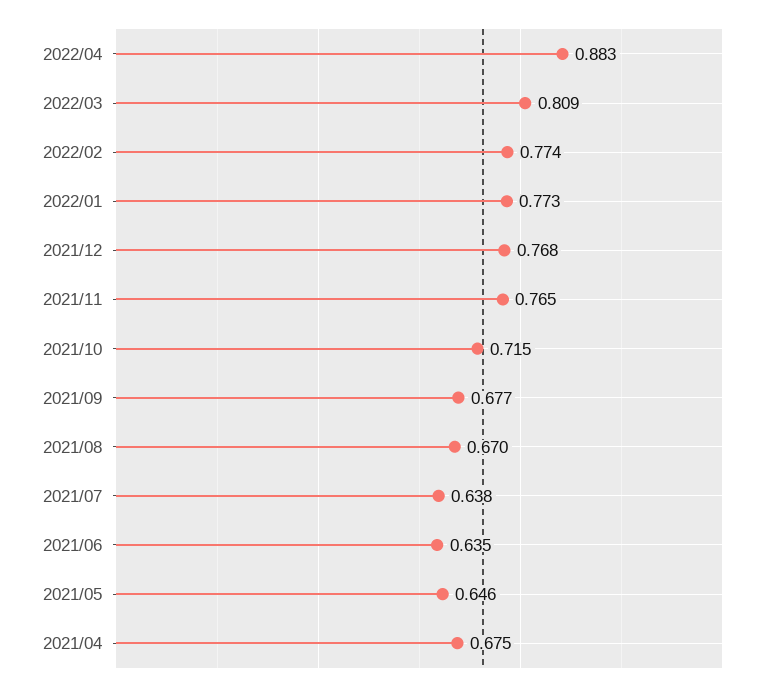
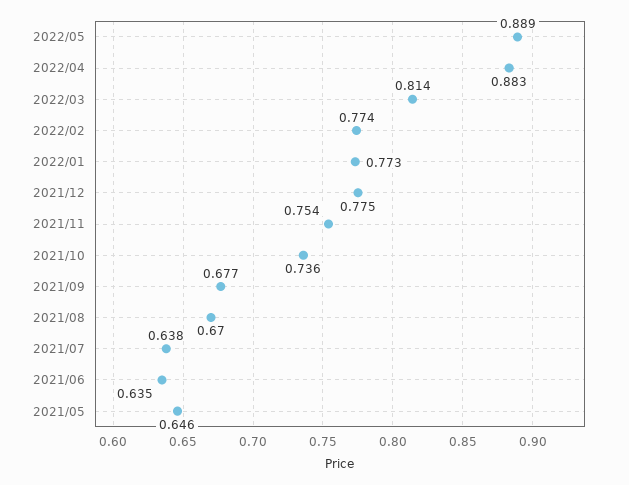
2022/03: 0.809 -> 0.814
2021/12: 0.768 -> 0.775
2021/11: 0.765 -> 0.754
2021/10: 0.715 -> 0.736
2021/04: 0.675 -> none
2022/05: none -> 0.889

